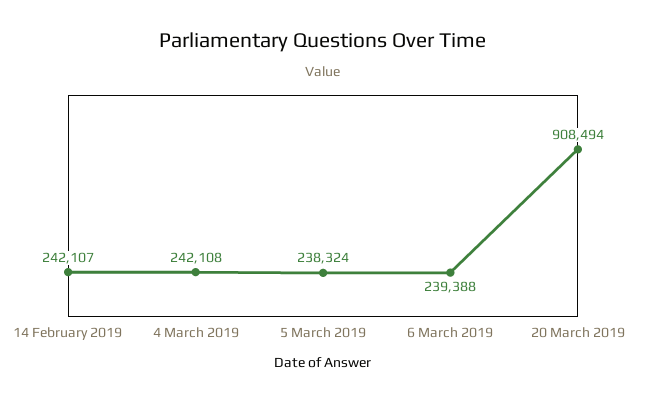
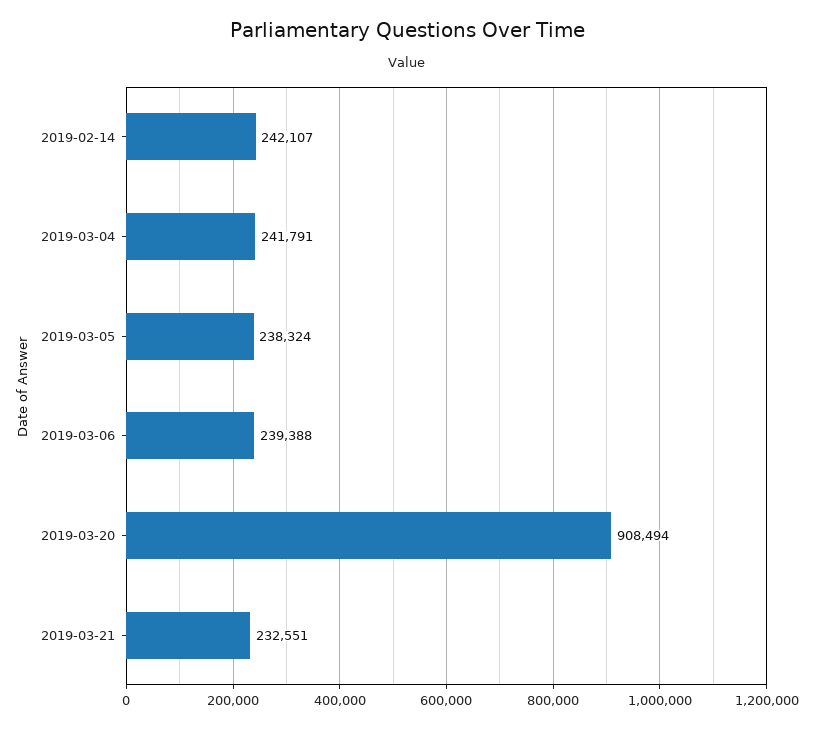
4 March 2019: 242108 -> 241791
2019-03-21: none -> 232551

